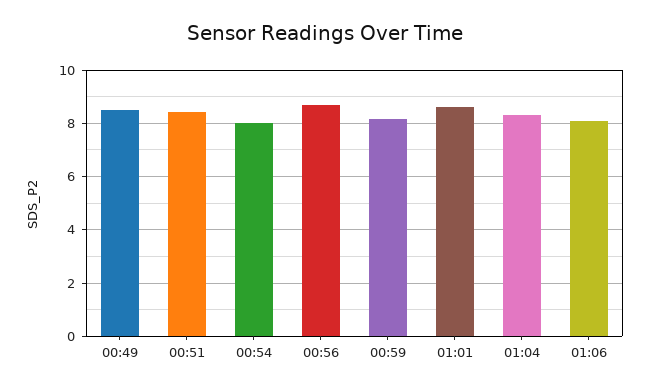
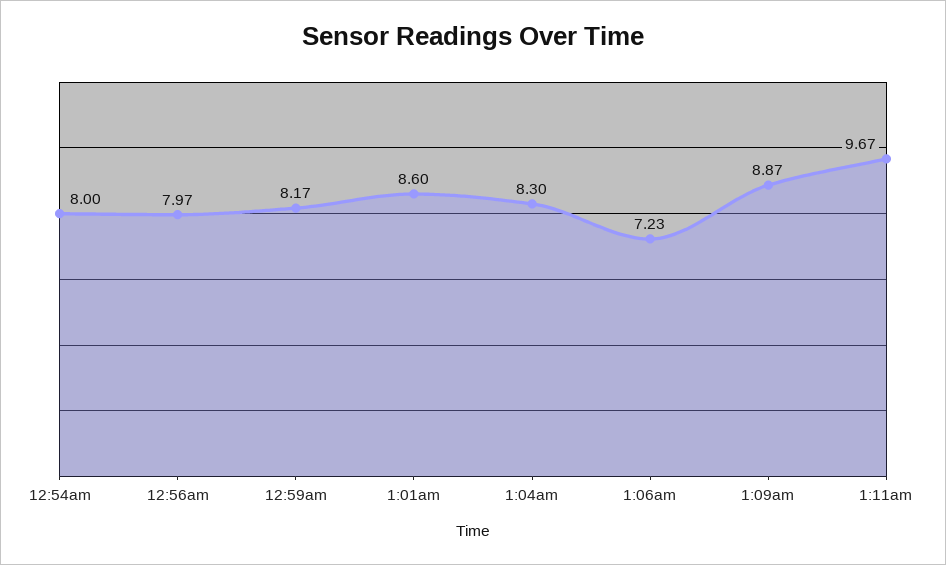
00:49: 8.5 -> none
00:51: 8.5 -> none
00:56: 8.75 -> 7.97
01:06: 8 -> 7.23
1:09am: none -> 8.87
1:11am: none -> 9.67

